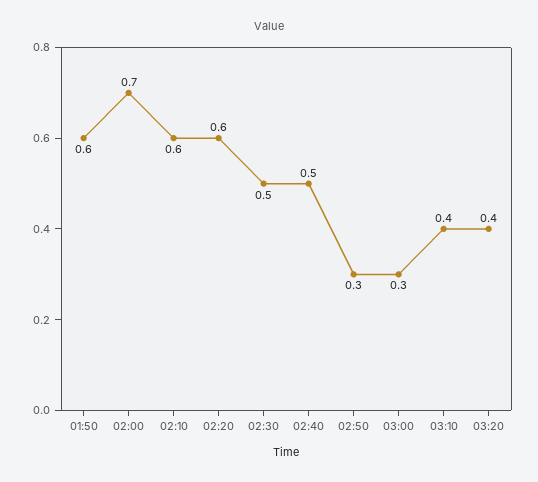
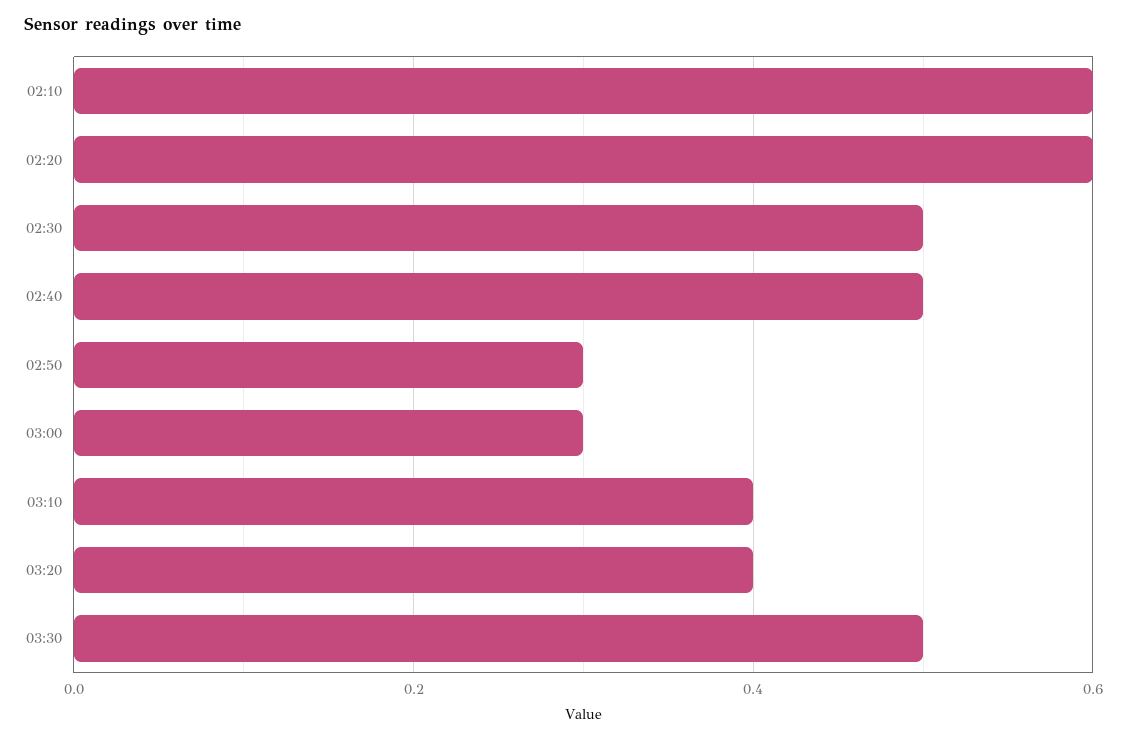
01:50: 0.6 -> none
02:00: 0.7 -> none
03:30: none -> 0.5

